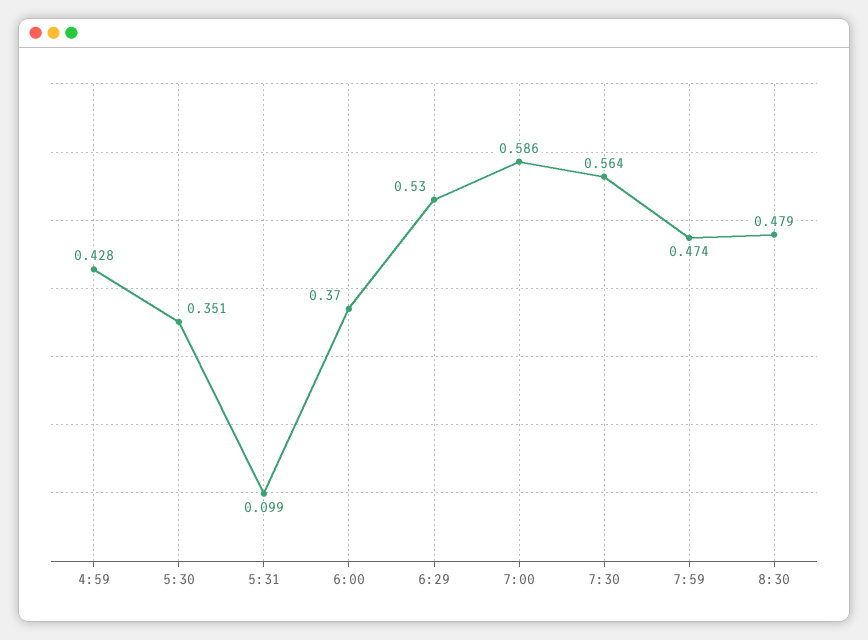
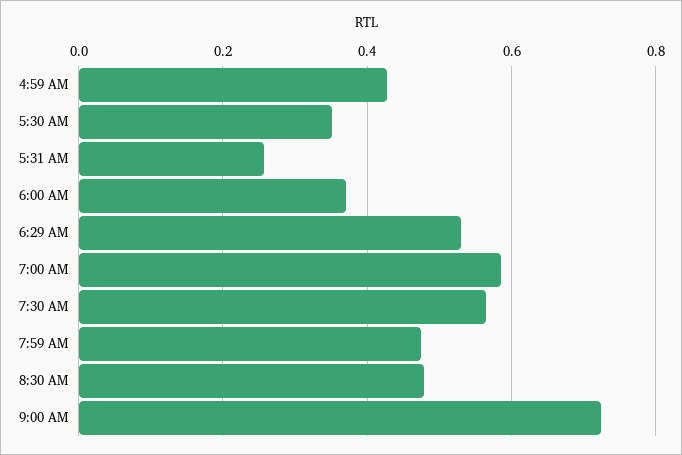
5:31: 0.099 -> 0.26
9:00 AM: none -> 0.72

